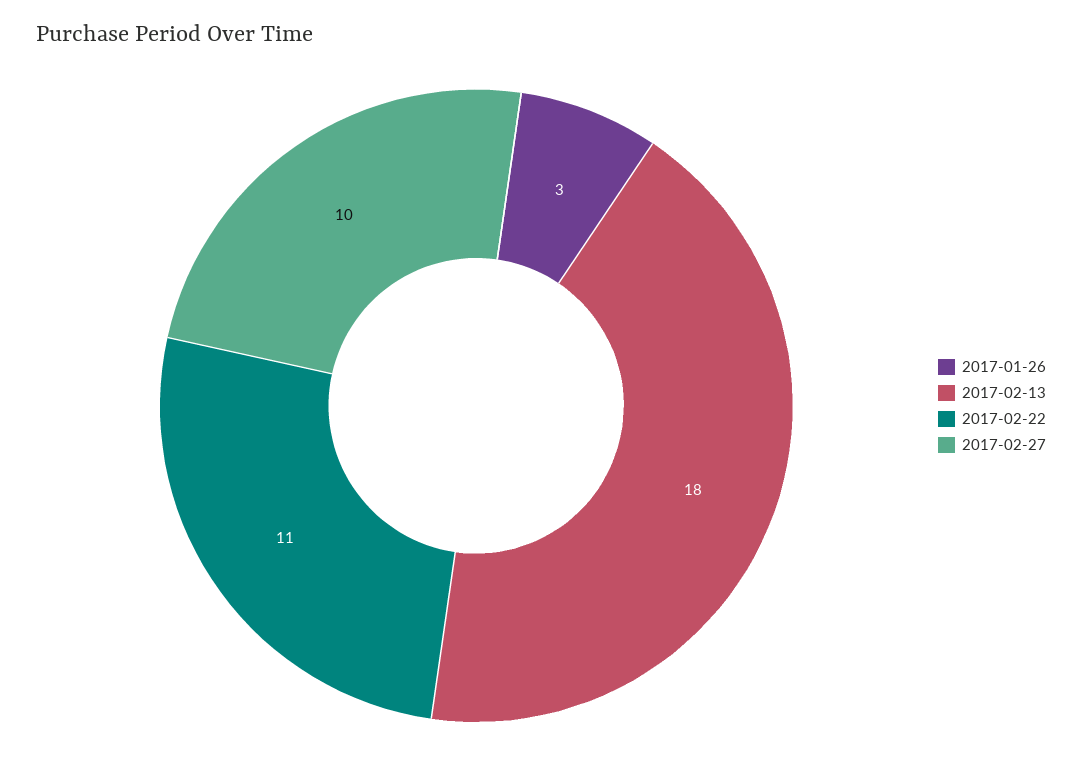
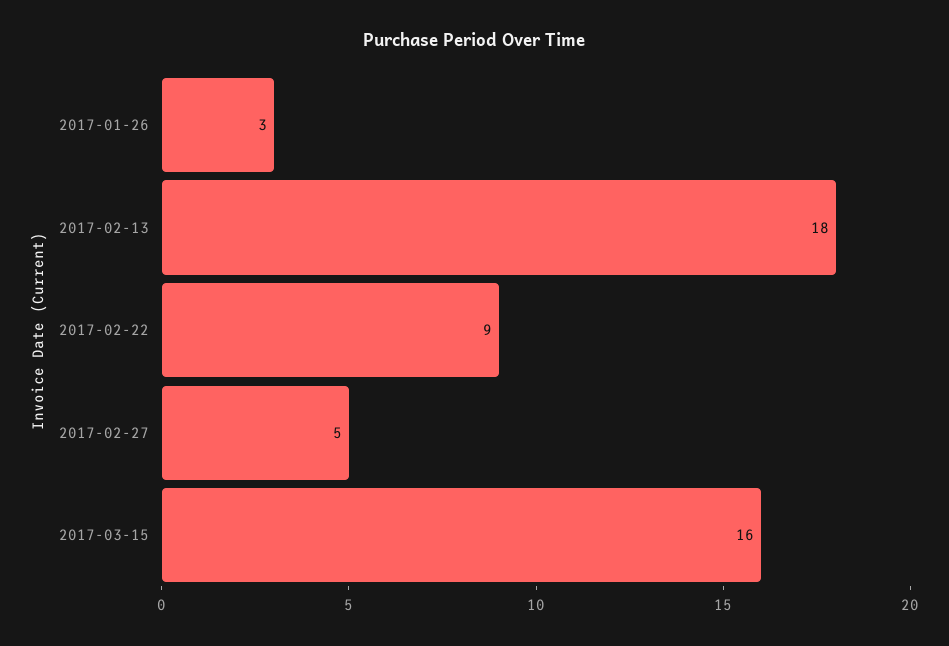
2017-02-22: 11 -> 9
2017-02-27: 10 -> 5
2017-03-15: none -> 16

